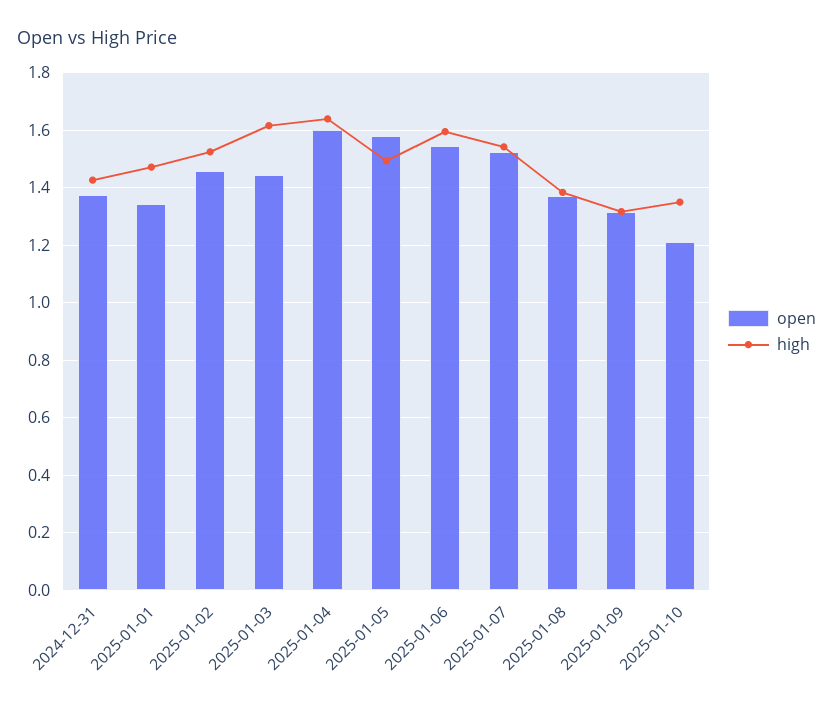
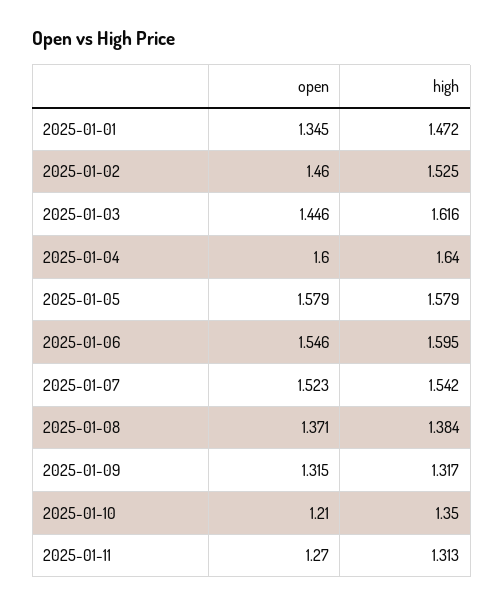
open, 2024-12-31: 1.375 -> none
high, 2024-12-31: 1.425 -> none
high, 2025-01-05: 1.5 -> 1.579
open, 2025-01-11: none -> 1.27
high, 2025-01-11: none -> 1.313

